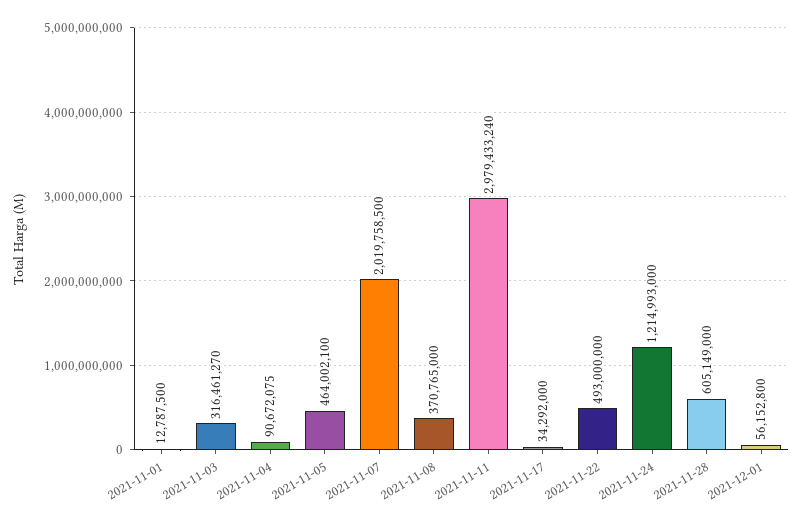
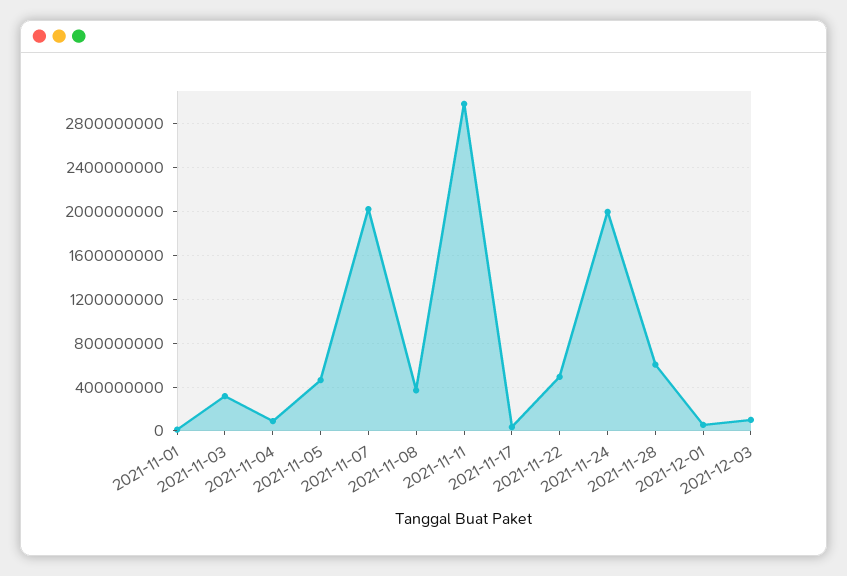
2021-11-24: 1214993000 -> 2000000000
2021-12-03: none -> 100000000

